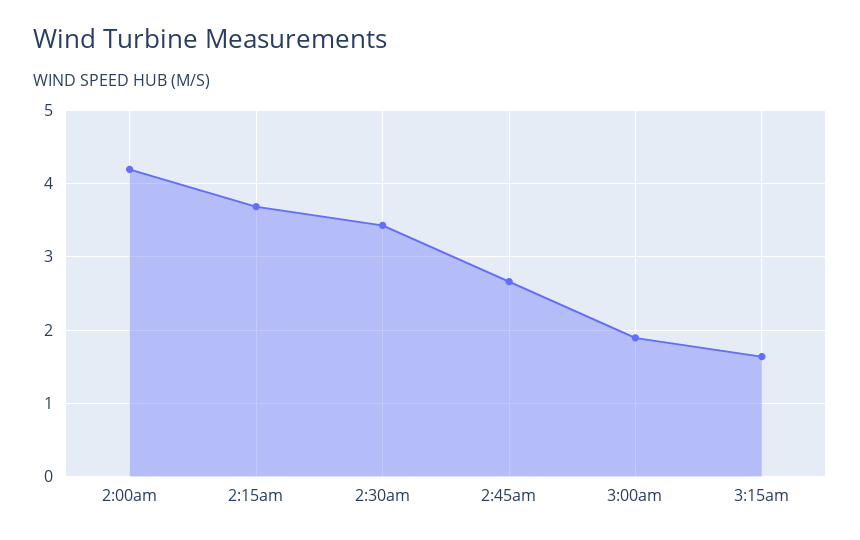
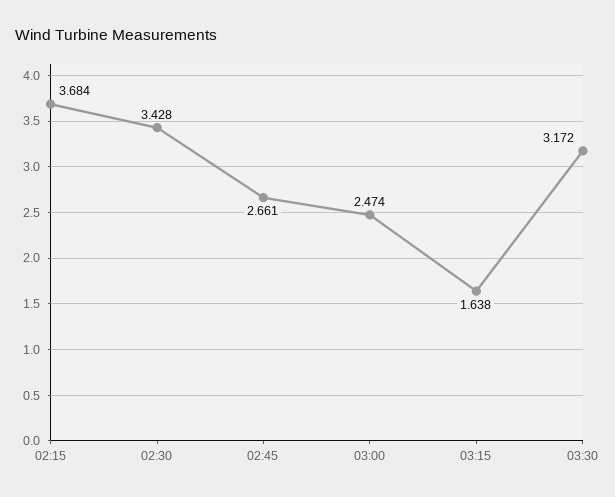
2:00am: 4.2 -> none
3:00am: 1.9 -> 2.474
03:30: none -> 3.172

